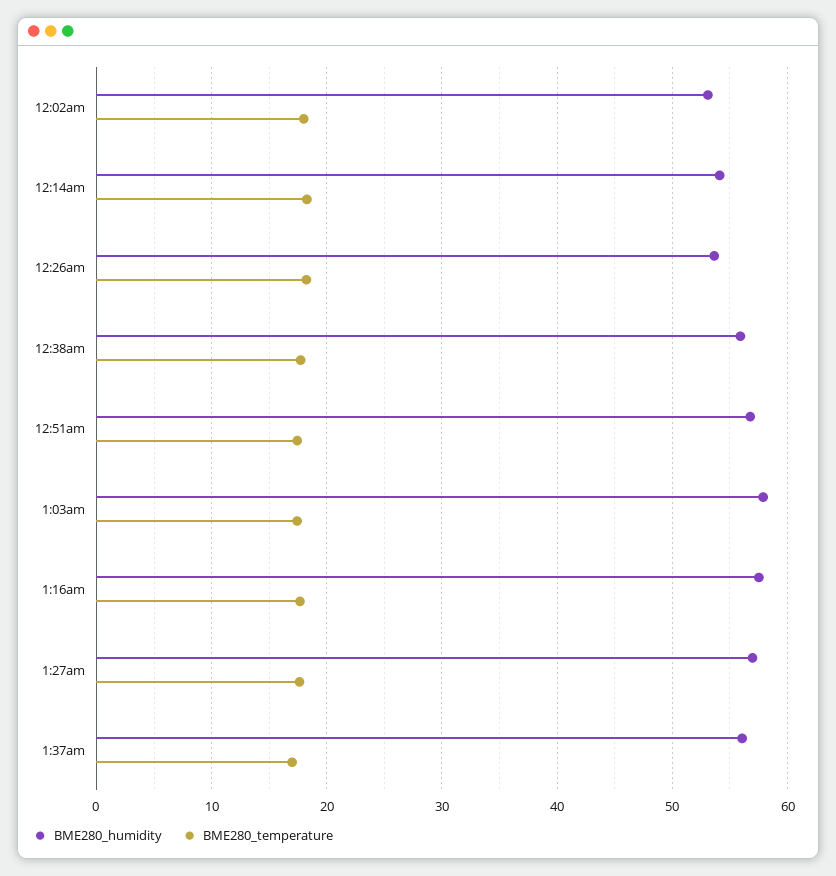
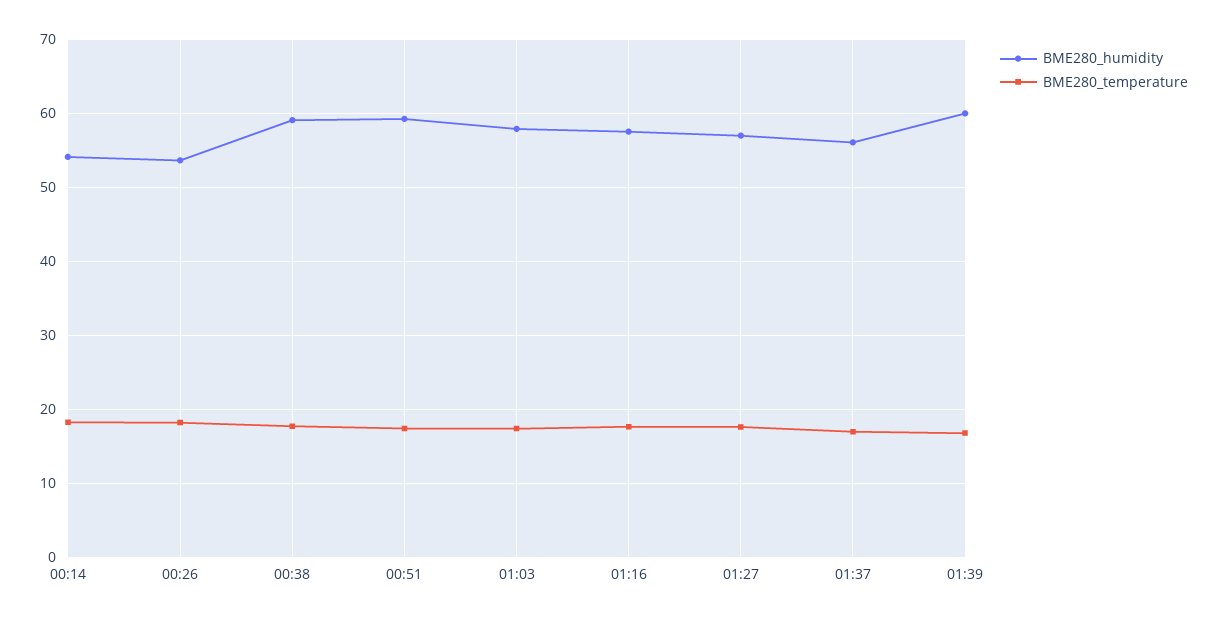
BME280_humidity, 12:02am: 53 -> none
BME280_temperature, 12:02am: 18 -> none
BME280_humidity, 12:38am: 56 -> 59
BME280_humidity, 12:51am: 57 -> 59
BME280_humidity, 01:39: none -> 60
BME280_temperature, 01:39: none -> 17

